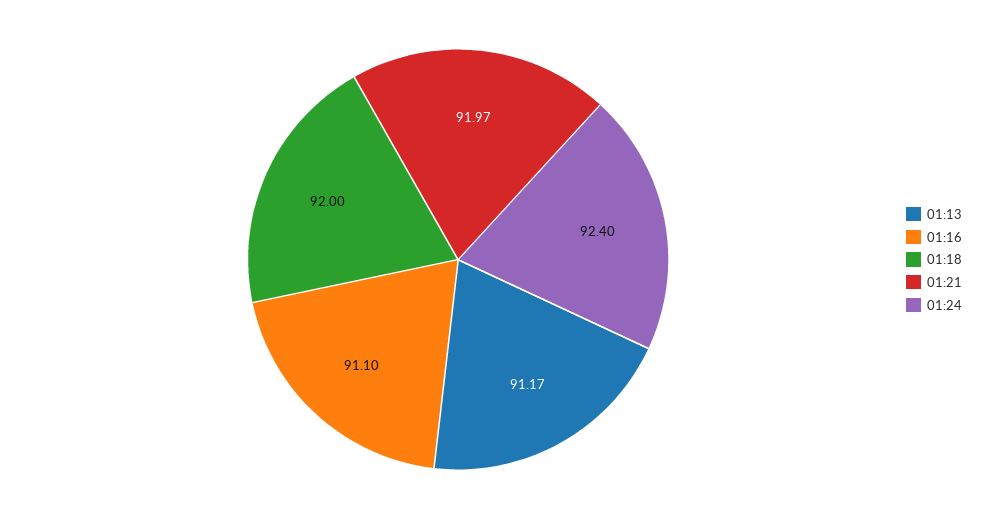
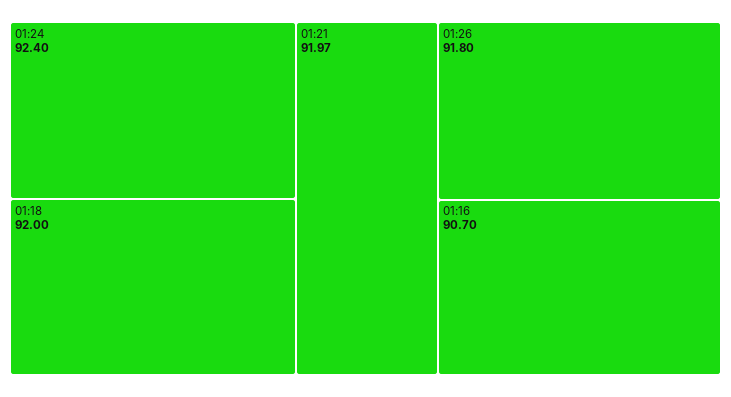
01:13: 91.17 -> none
01:16: 91.1 -> 90.7
01:26: none -> 91.8

